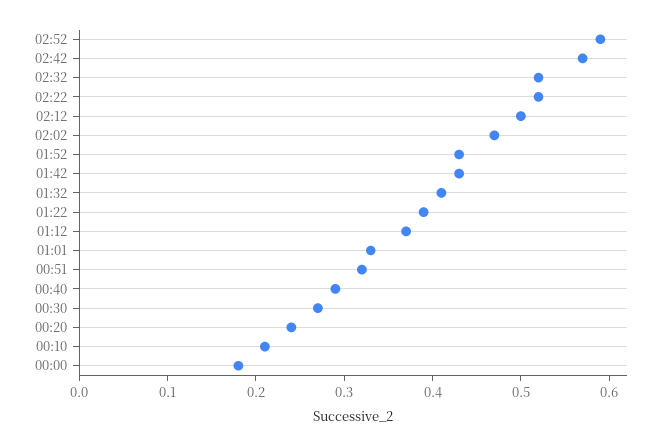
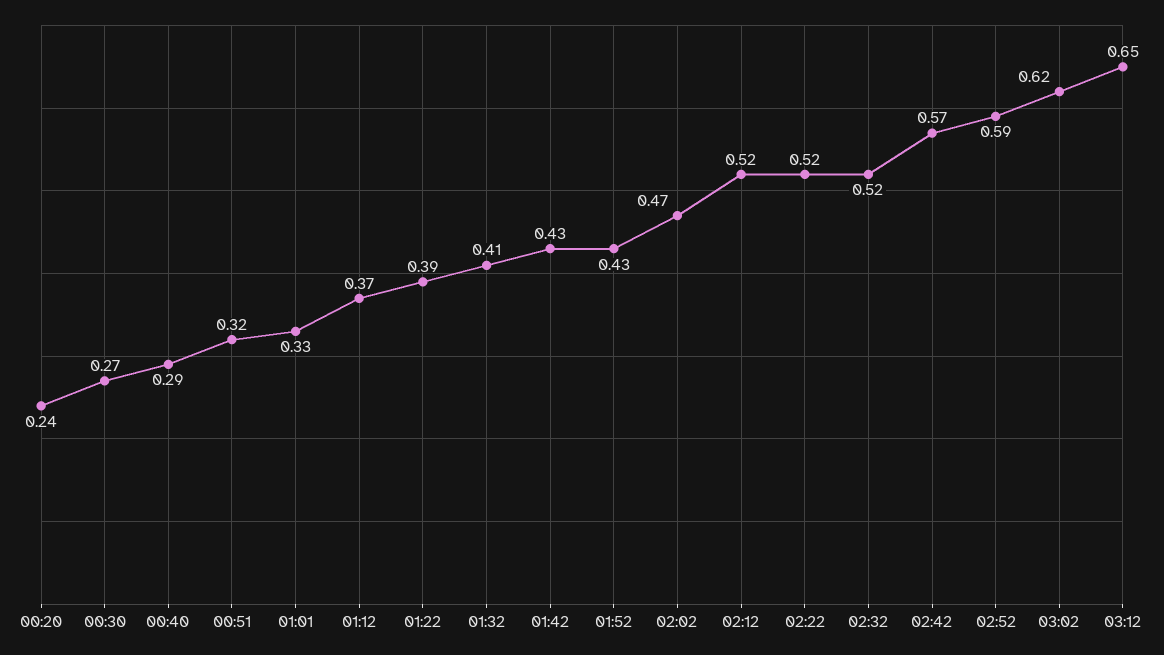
02:12: 0.5 -> 0.52
00:10: 0.21 -> none
00:00: 0.18 -> none
03:02: none -> 0.62
03:12: none -> 0.65

